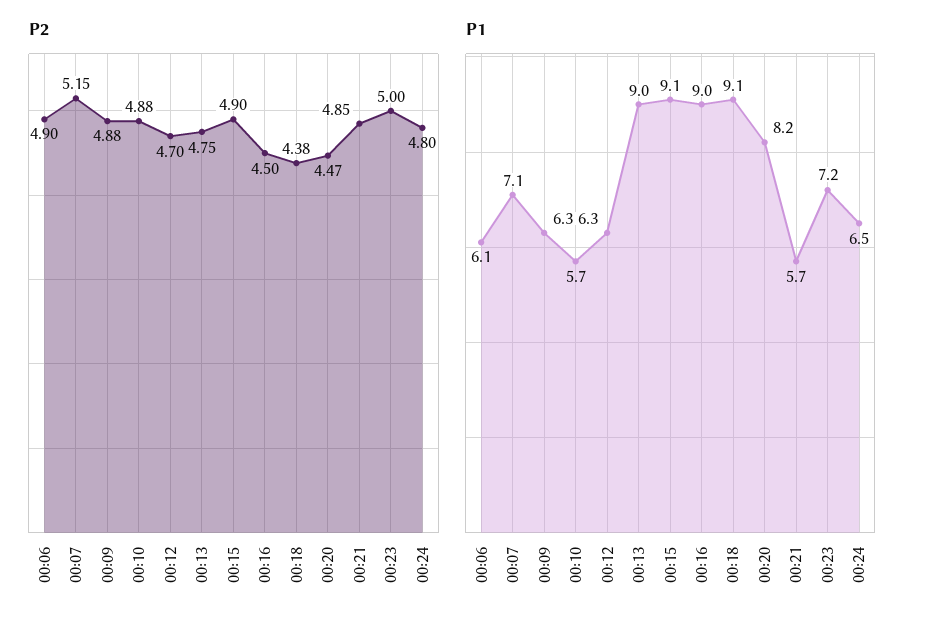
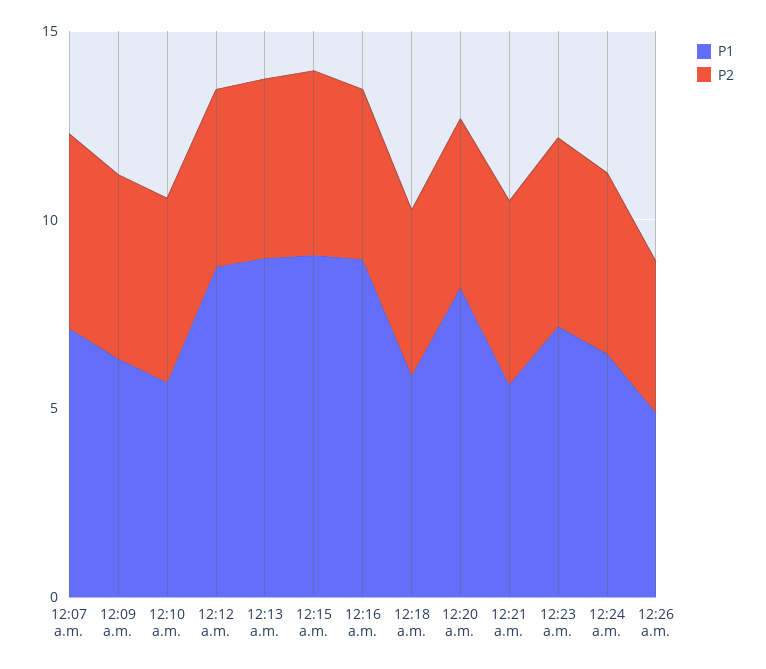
P2, 00:06: 4.9 -> none
P1, 00:06: 6.1 -> none
P1, 00:12: 6.3 -> 9
P1, 00:18: 9.1 -> 6
P1, 12:26 a.m.: none -> 5
P2, 12:26 a.m.: none -> 4

